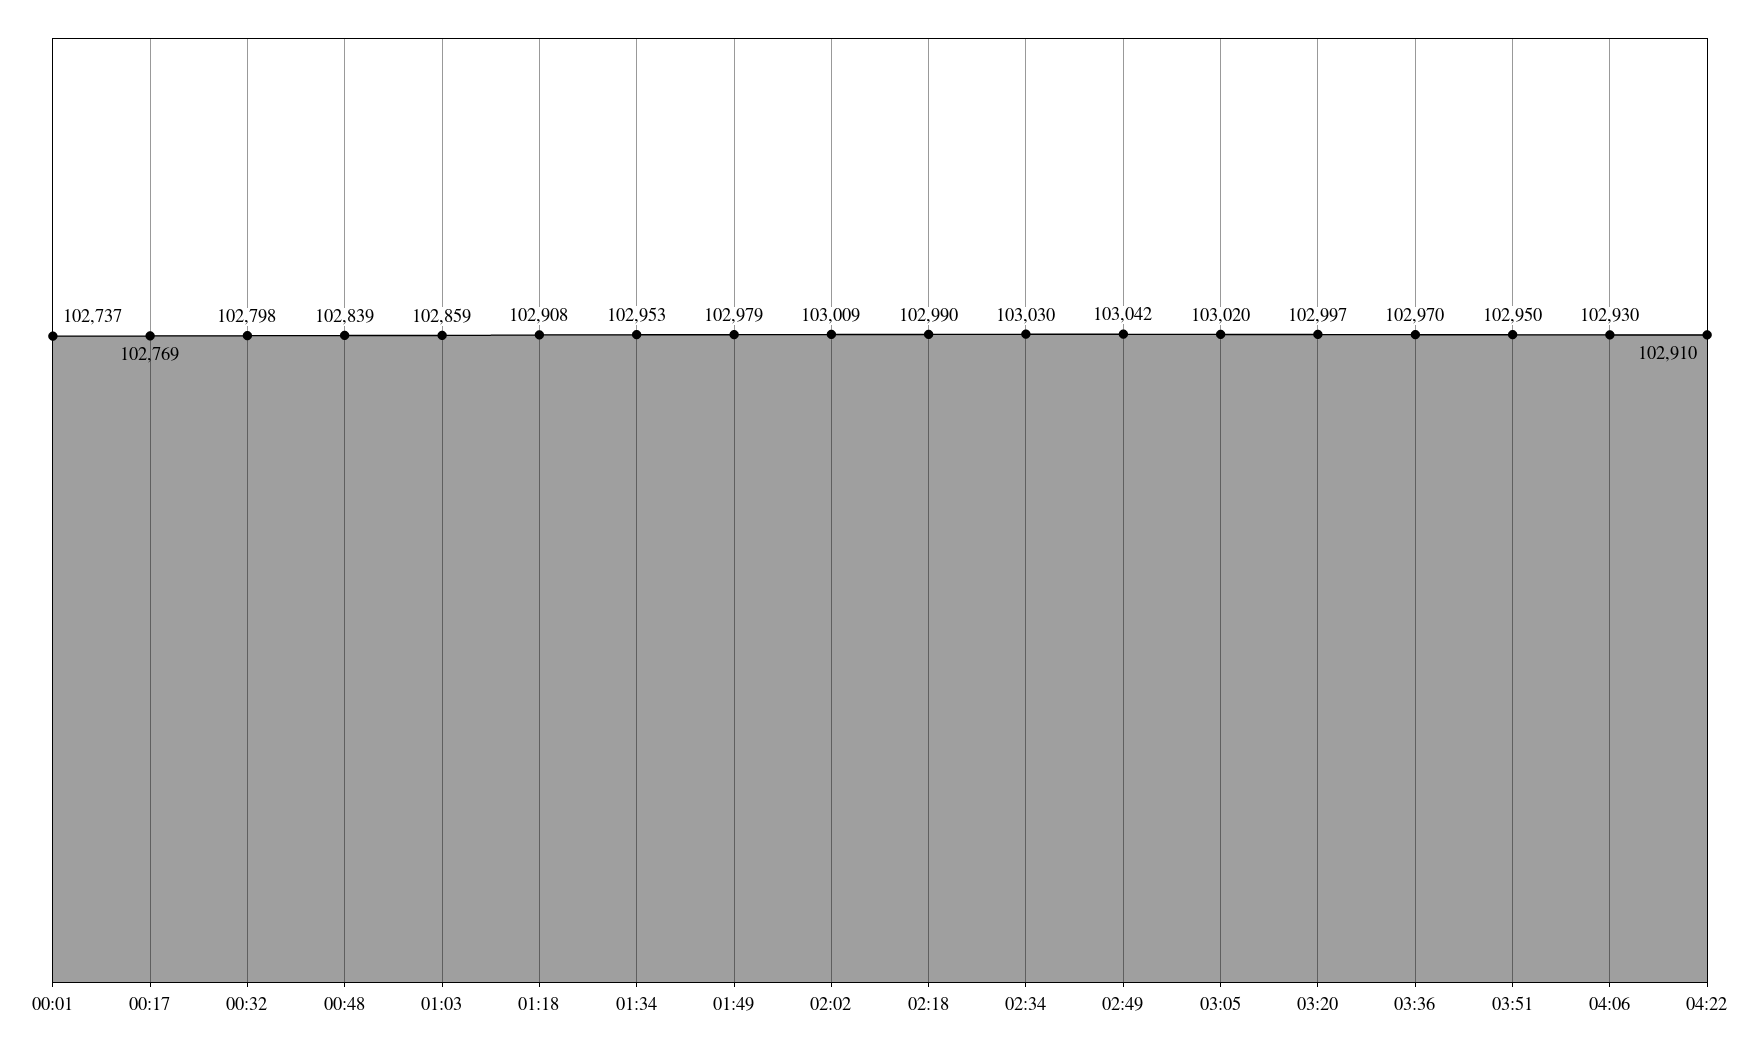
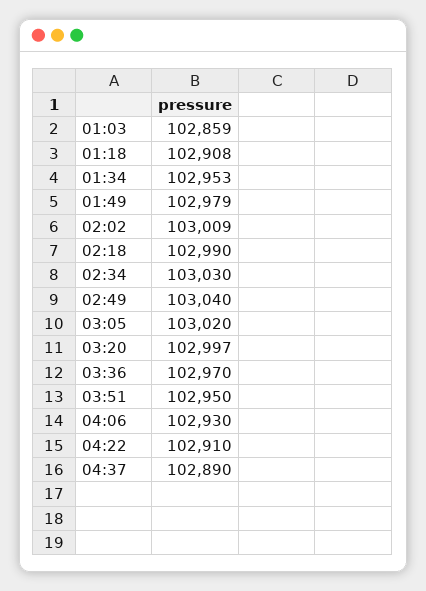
00:01: 102737 -> none
00:17: 102769 -> none
00:32: 102798 -> none
00:48: 102839 -> none
02:49: 103042 -> 103040
04:37: none -> 102890

